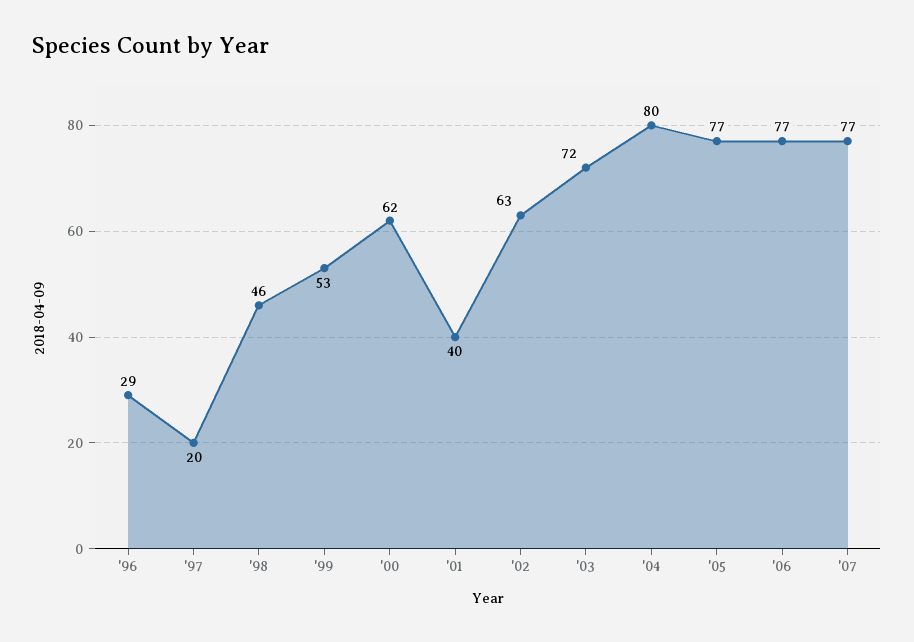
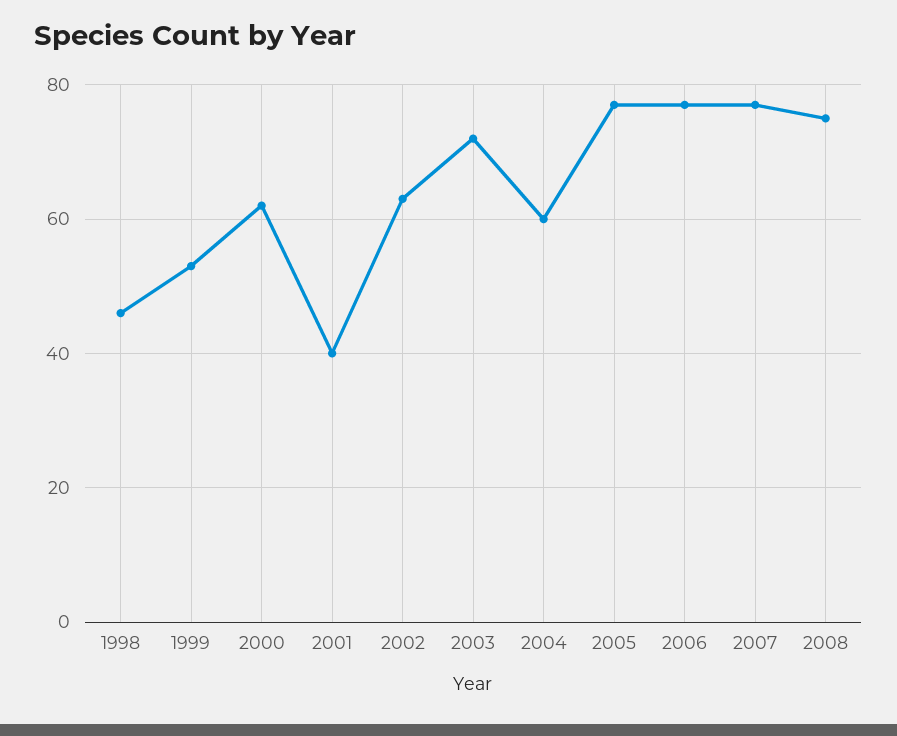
'96: 29 -> none
'97: 20 -> none
'04: 80 -> 60
2008: none -> 75

